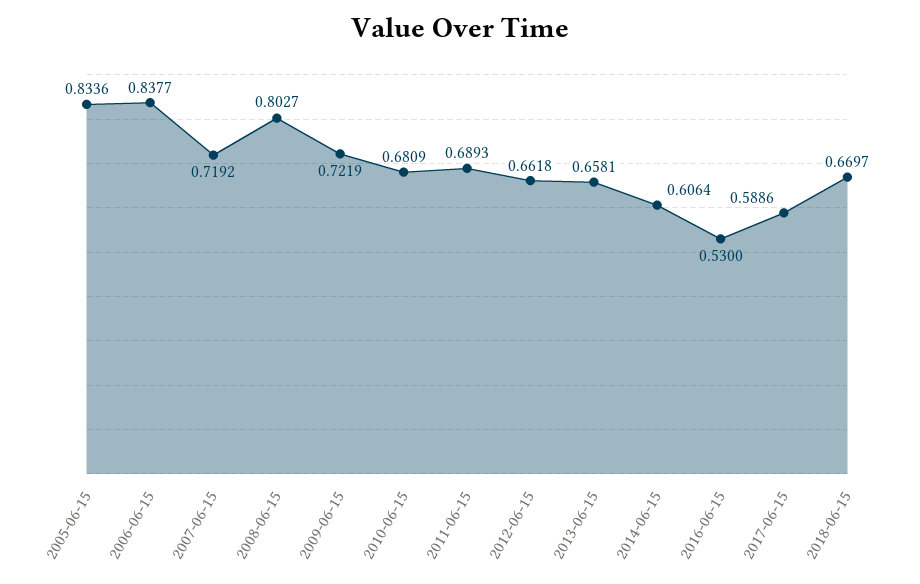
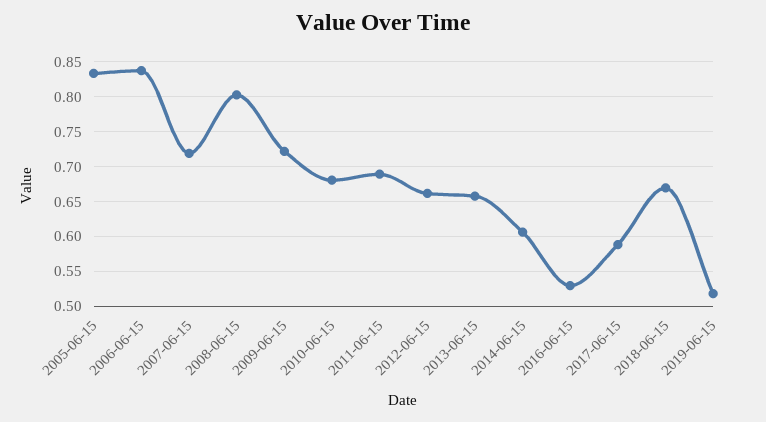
2019-06-15: none -> 0.52

